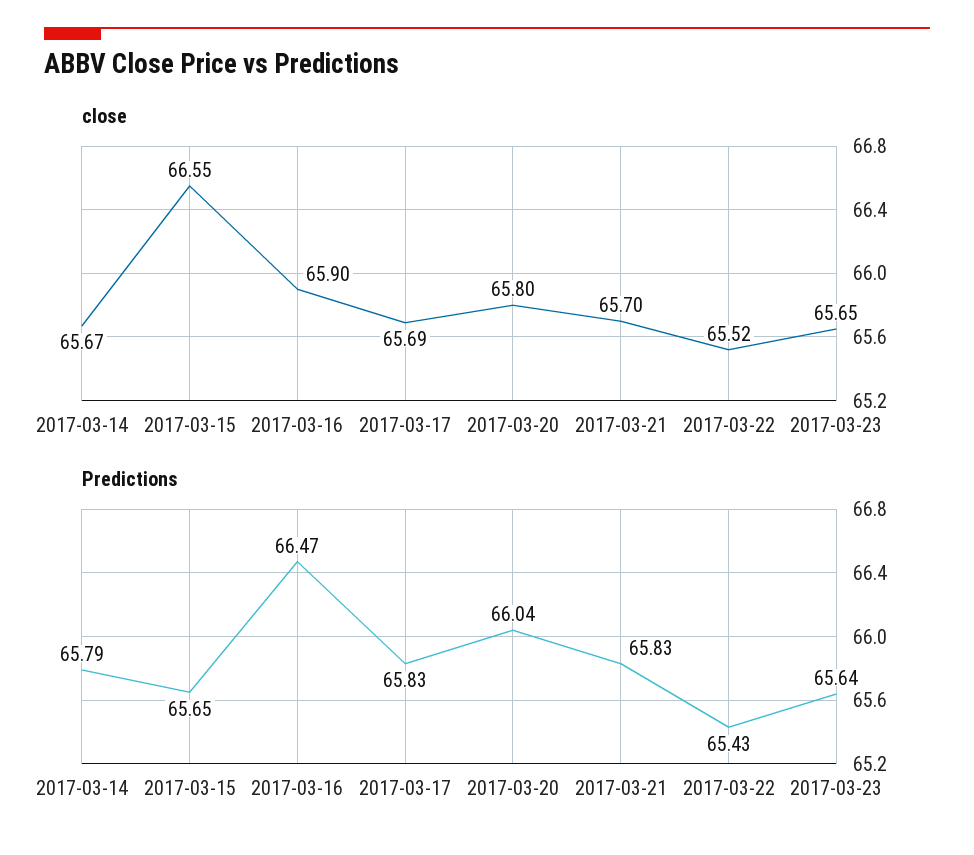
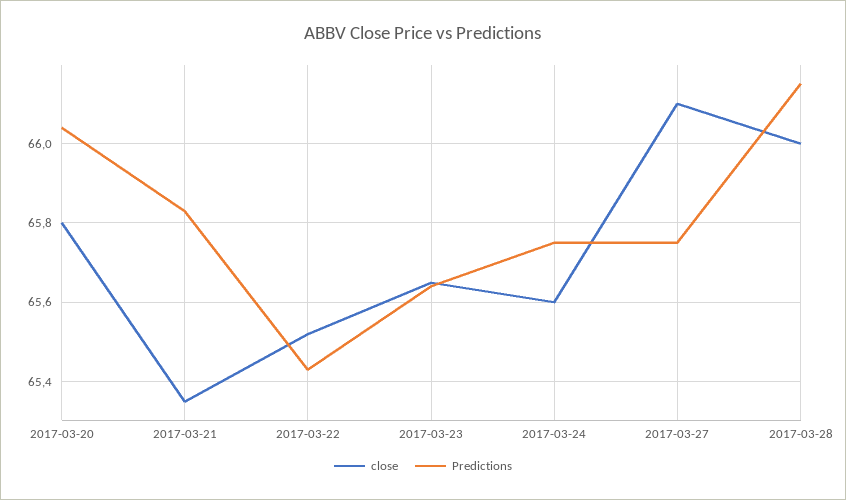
close, 2017-03-14: 65.67 -> none
close, 2017-03-15: 66.55 -> none
close, 2017-03-16: 65.9 -> none
close, 2017-03-17: 65.69 -> none
close, 2017-03-21: 65.7 -> 65.35
Predictions, 2017-03-14: 65.79 -> none
Predictions, 2017-03-15: 65.65 -> none
Predictions, 2017-03-16: 66.47 -> none
Predictions, 2017-03-17: 65.83 -> none
close, 2017-03-24: none -> 65.6
Predictions, 2017-03-24: none -> 65.75
close, 2017-03-27: none -> 66.1
Predictions, 2017-03-27: none -> 65.75
close, 2017-03-28: none -> 66
Predictions, 2017-03-28: none -> 66.15

